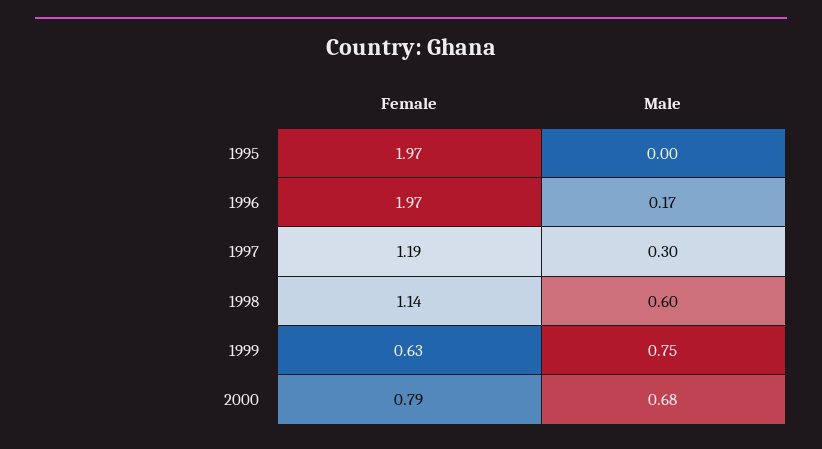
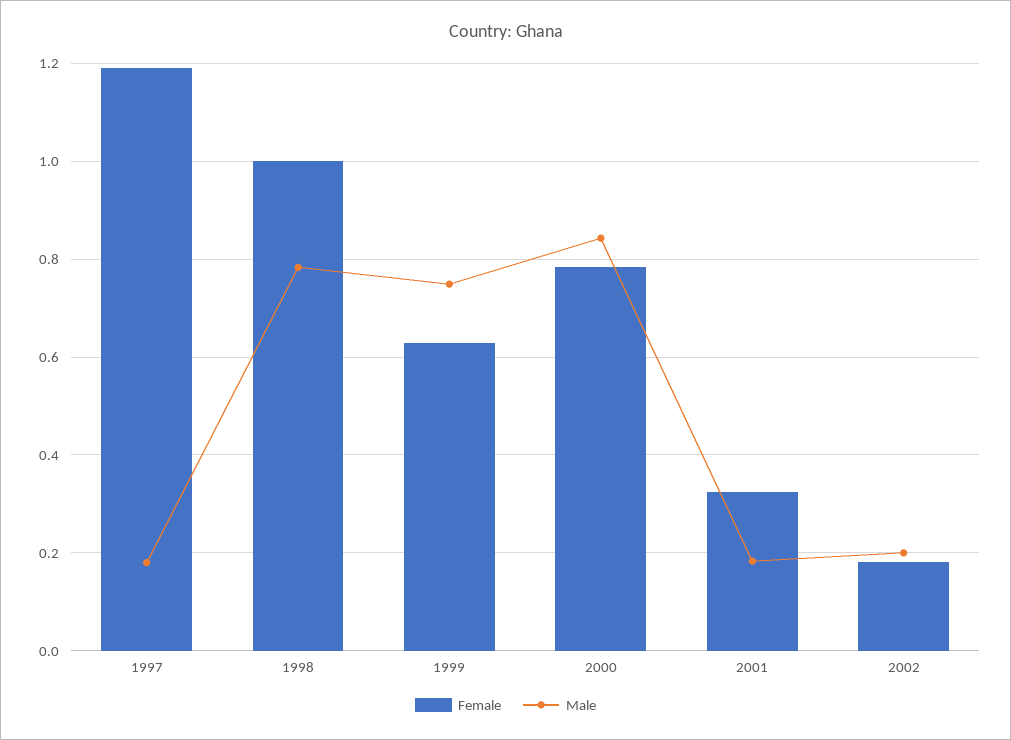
Female, 1995: 1.97 -> none
Male, 1995: 0 -> none
Female, 1996: 1.97 -> none
Male, 1996: 0.17 -> none
Male, 1997: 0.3 -> 0.18
Female, 1998: 1.14 -> 1
Male, 1998: 0.6 -> 0.78
Male, 2000: 0.68 -> 0.84
Female, 2001: none -> 0.32
Male, 2001: none -> 0.18
Female, 2002: none -> 0.18
Male, 2002: none -> 0.2

